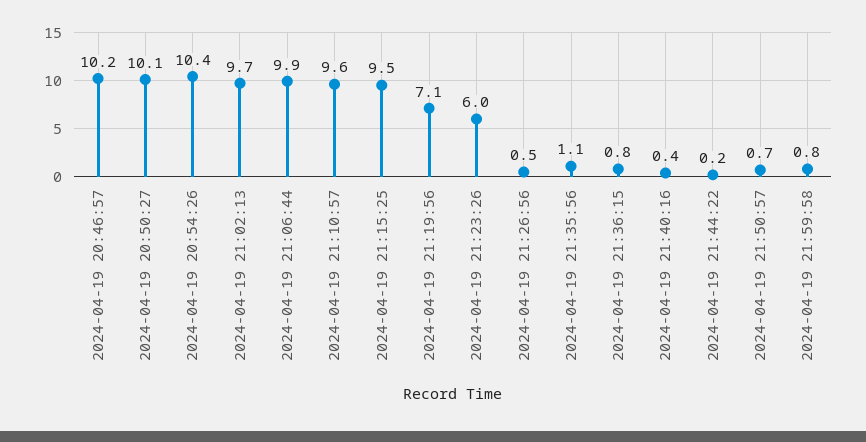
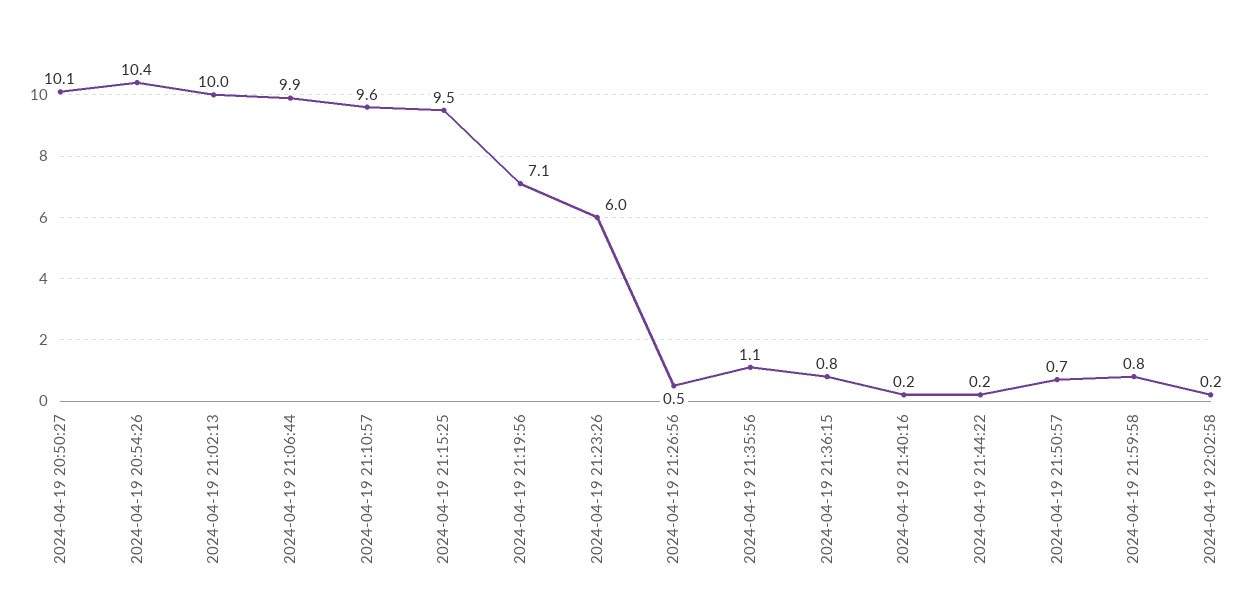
2024-04-19 20:46:57: 10.2 -> none
2024-04-19 21:02:13: 9.7 -> 10
2024-04-19 21:40:16: 0.4 -> 0.2
2024-04-19 22:02:58: none -> 0.2

